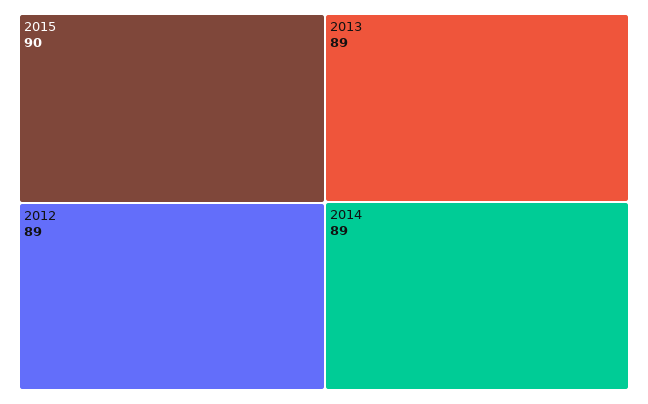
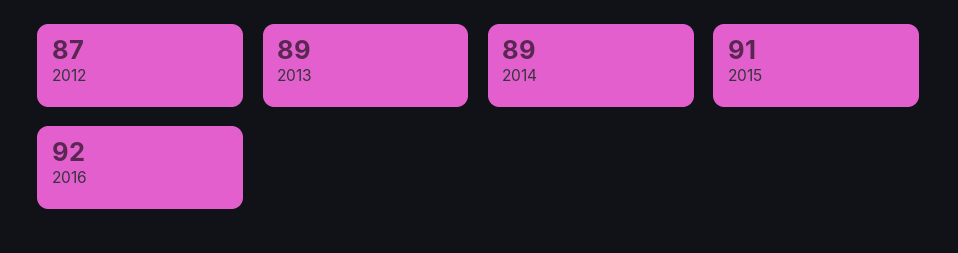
2015: 90 -> 91
2012: 89 -> 87
2016: none -> 92

